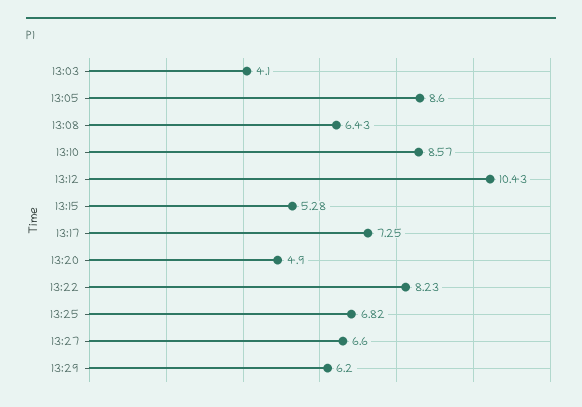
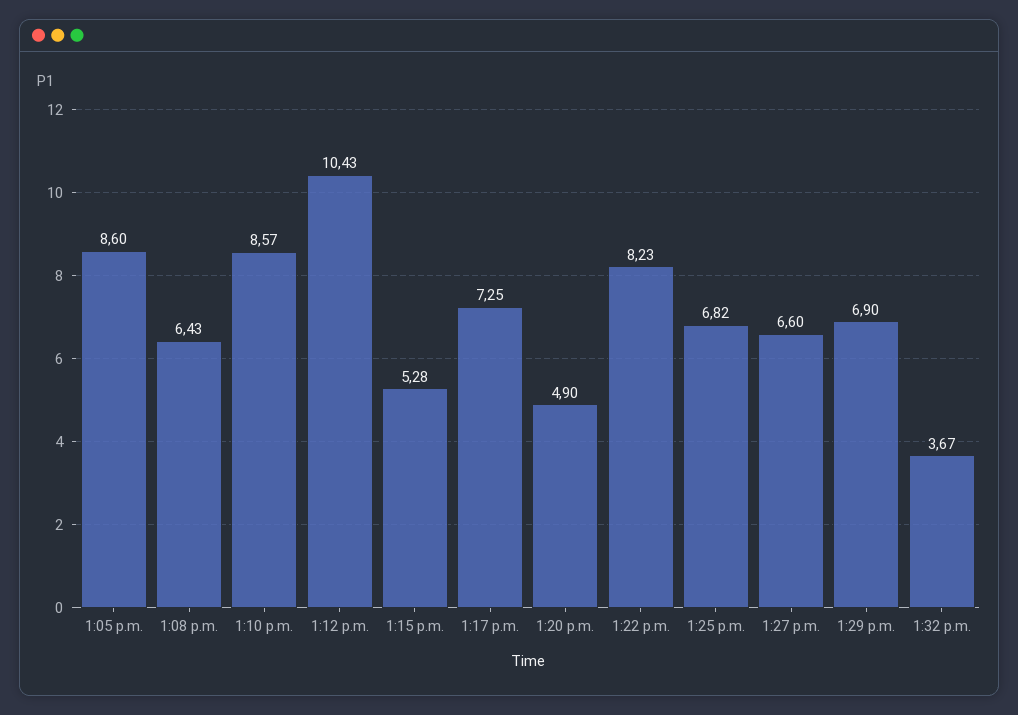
13:03: 4.1 -> none
13:29: 6.2 -> 6.9
1:32 p.m.: none -> 3.67

